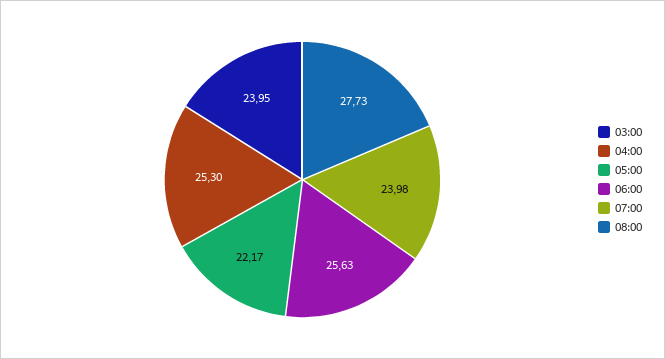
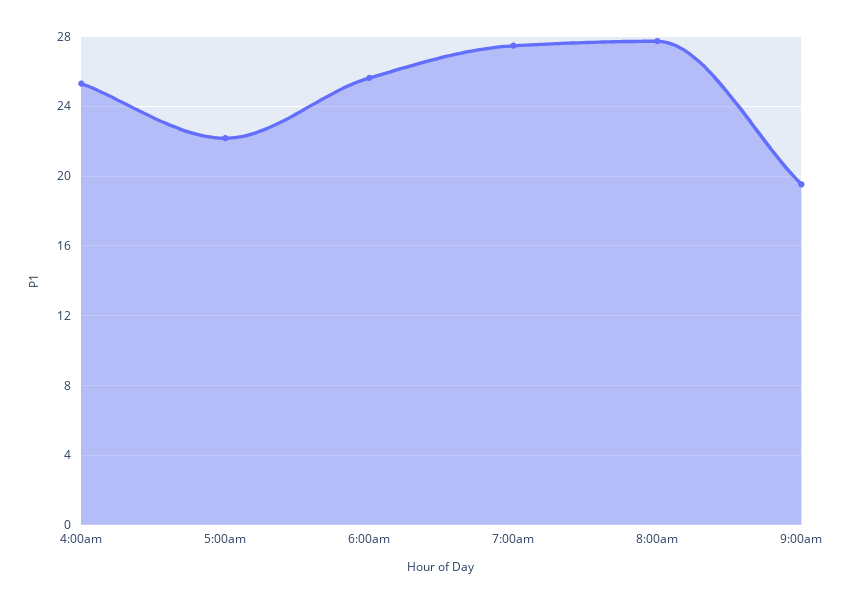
03:00: 23.95 -> none
07:00: 23.98 -> 27.5
9:00am: none -> 19.5

